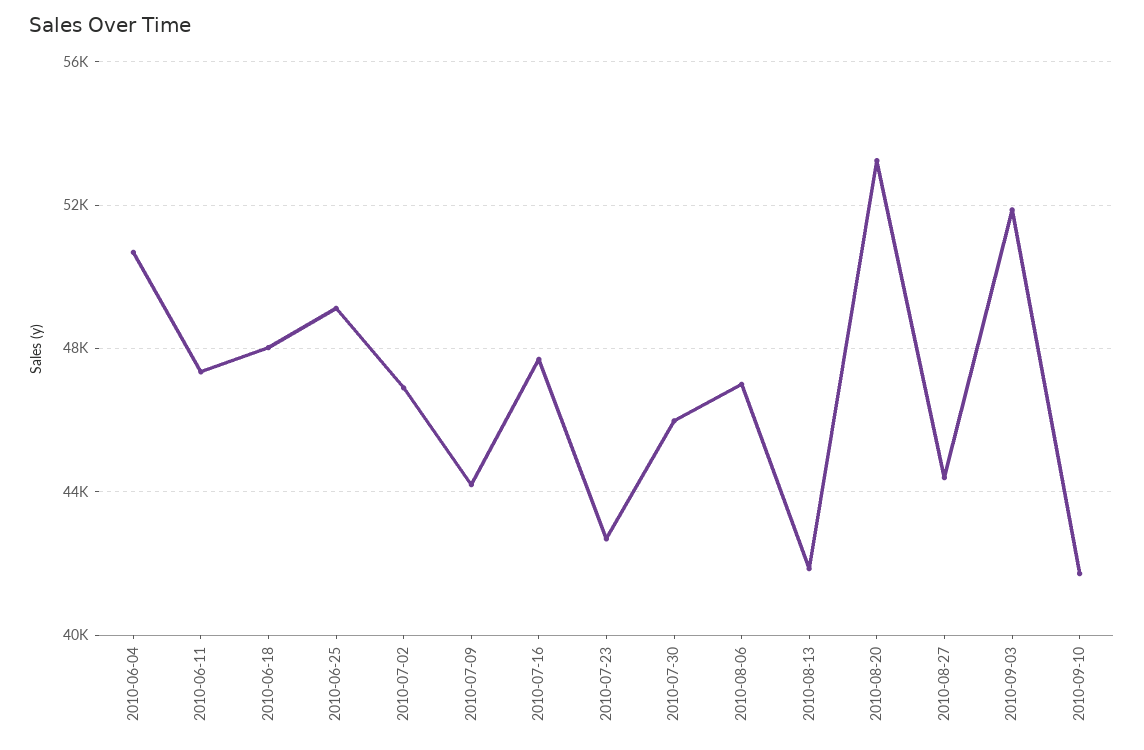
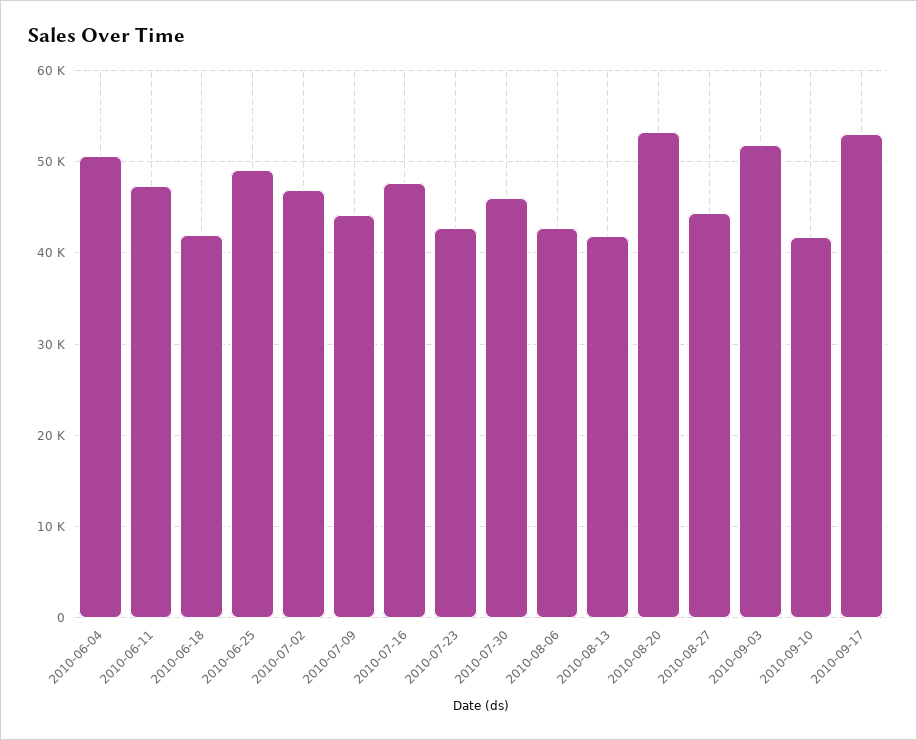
2010-06-18: 48000 -> 42000
2010-08-06: 47000 -> 43000
2010-09-17: none -> 53000

